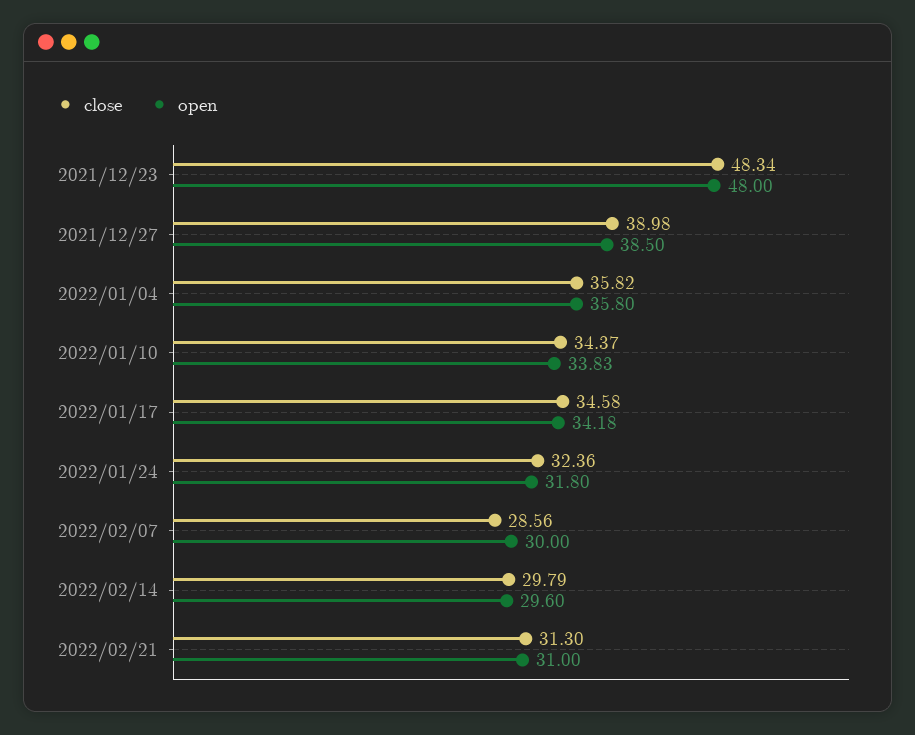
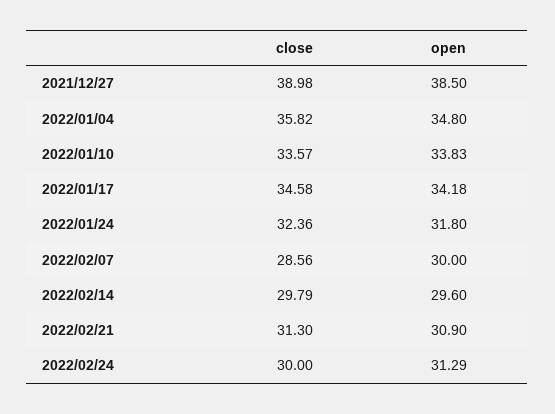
close, 2021/12/23: 48.34 -> none
open, 2021/12/23: 48 -> none
open, 2022/01/04: 35.8 -> 34.8
close, 2022/01/10: 34.37 -> 33.57
open, 2022/02/21: 31 -> 30.9
close, 2022/02/24: none -> 30
open, 2022/02/24: none -> 31.29

